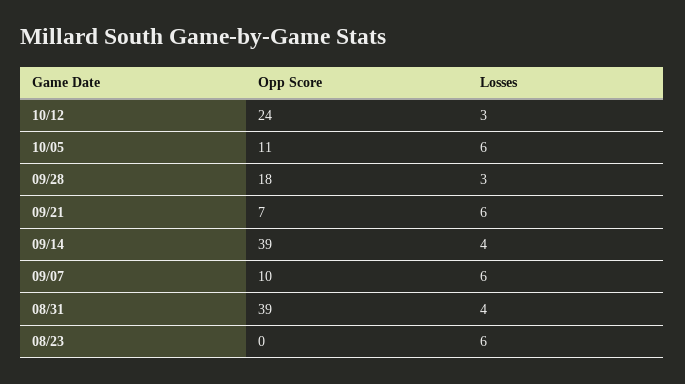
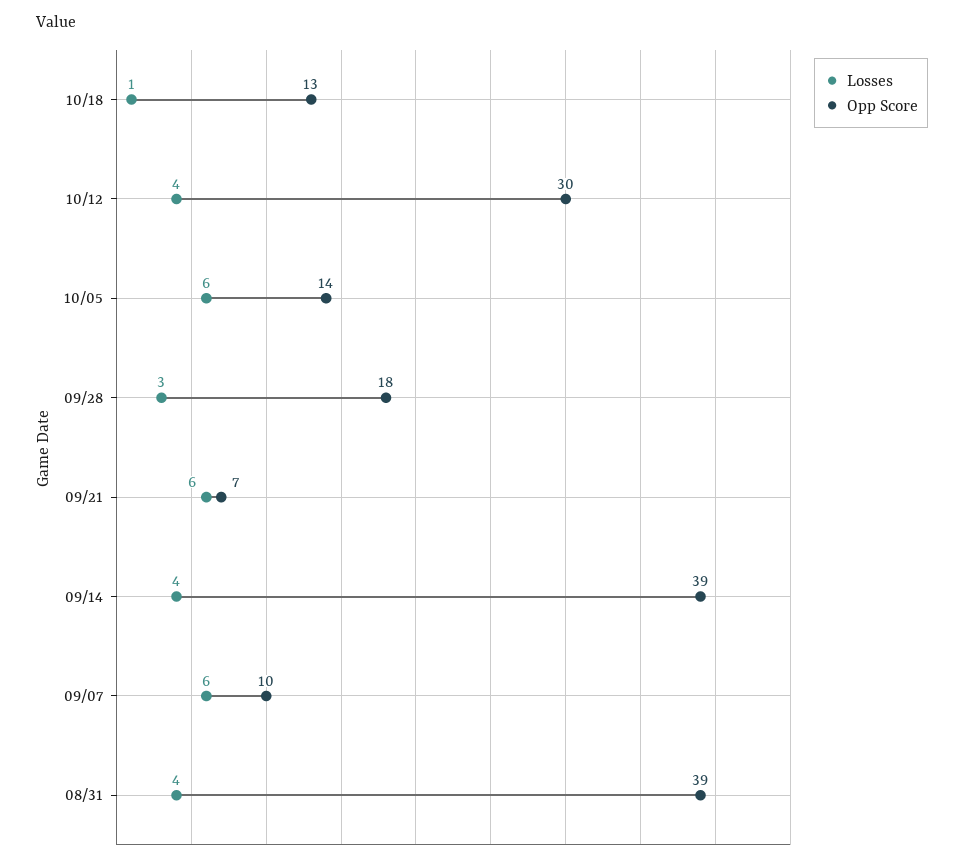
Opp Score, 10/12: 24 -> 30
Losses, 10/12: 3 -> 4
Opp Score, 10/05: 11 -> 14
Opp Score, 08/23: 0 -> none
Losses, 08/23: 6 -> none
Losses, 10/18: none -> 1
Opp Score, 10/18: none -> 13

